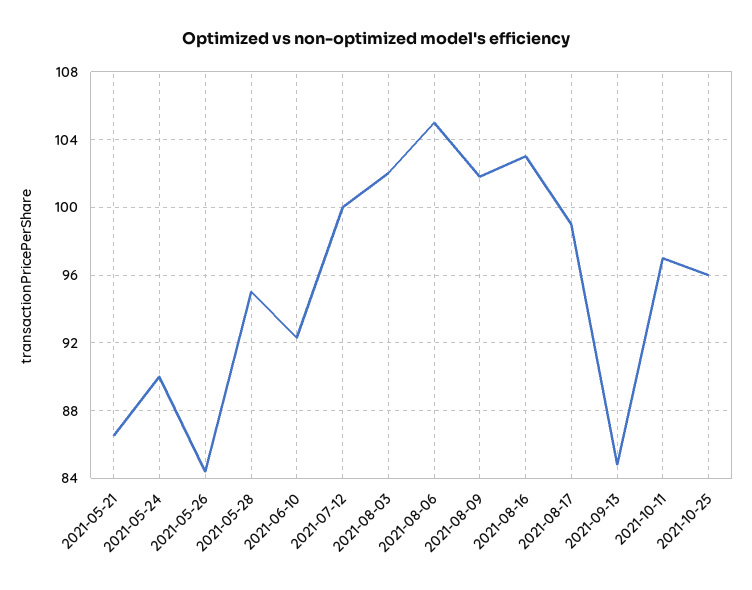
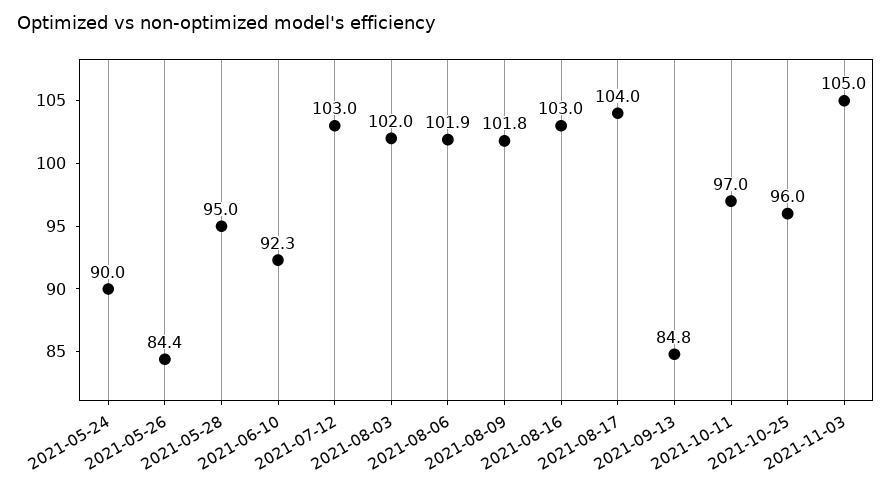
2021-05-21: 86.5 -> none
2021-07-12: 100 -> 103
2021-08-06: 105 -> 101.9
2021-08-17: 99 -> 104
2021-11-03: none -> 105

